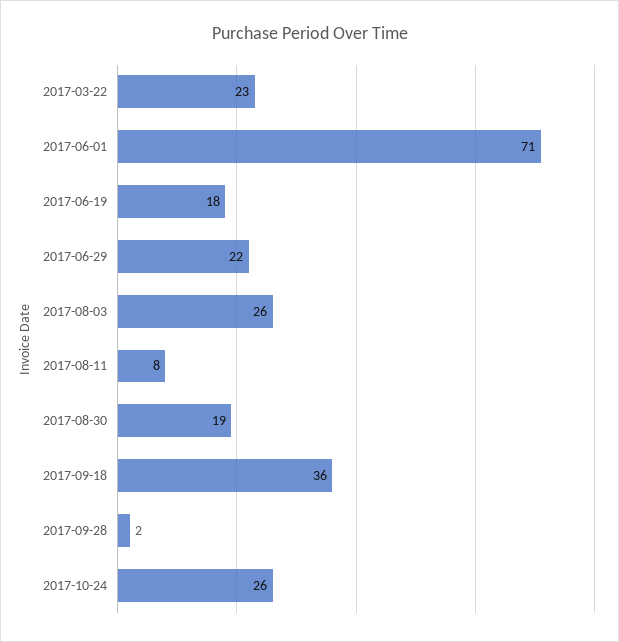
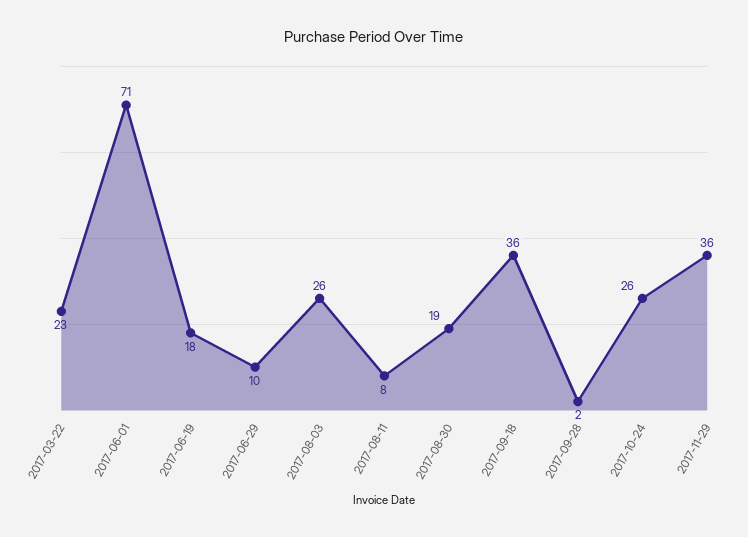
2017-06-29: 22 -> 10
2017-11-29: none -> 36

